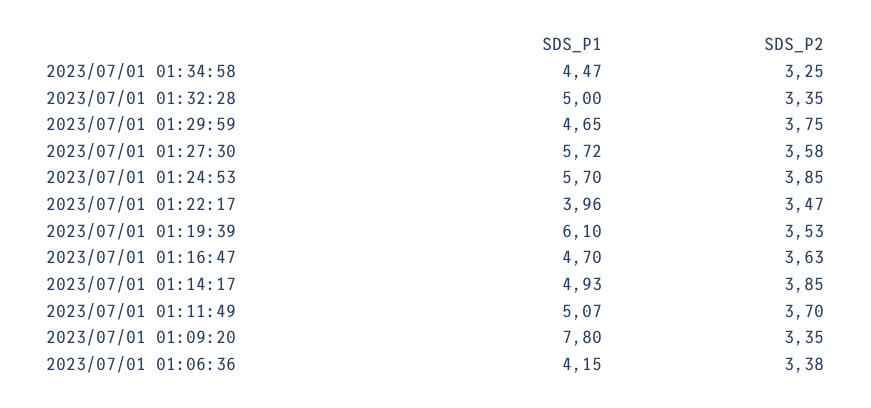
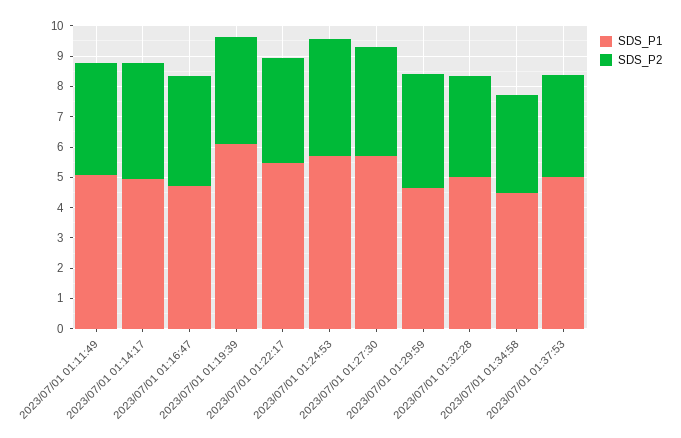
SDS_P1, 2023/07/01 01:22:17: 3.96 -> 5.5
SDS_P1, 2023/07/01 01:09:20: 7.8 -> none
SDS_P2, 2023/07/01 01:09:20: 3.35 -> none
SDS_P1, 2023/07/01 01:06:36: 4.15 -> none
SDS_P2, 2023/07/01 01:06:36: 3.38 -> none
SDS_P1, 2023/07/01 01:37:53: none -> 5
SDS_P2, 2023/07/01 01:37:53: none -> 3.5

